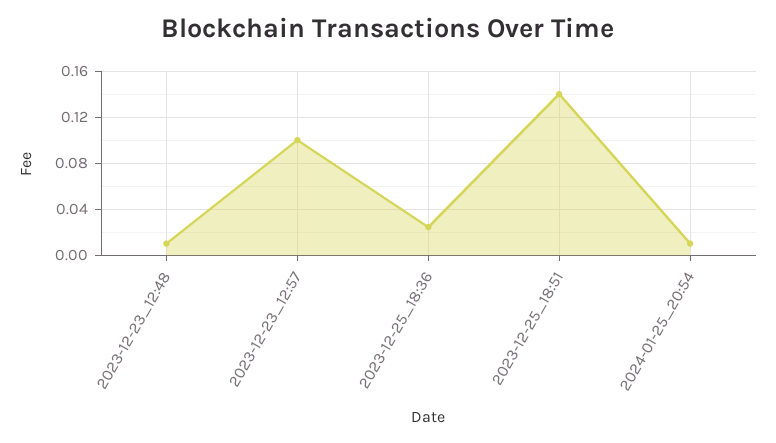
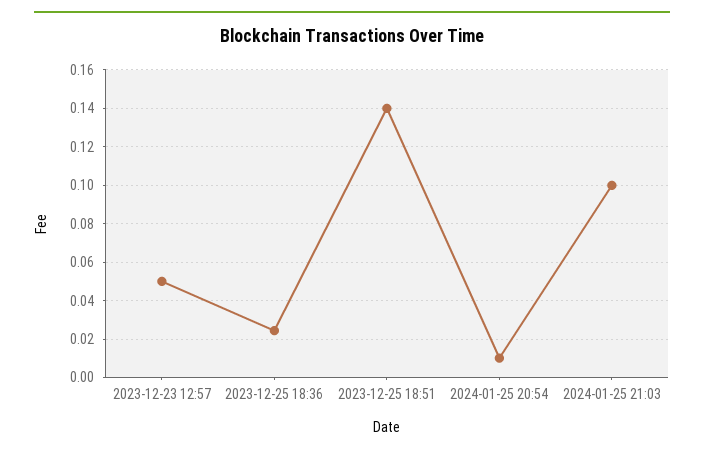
2023-12-23_12:48: 0.01 -> none
2023-12-23_12:57: 0.1 -> 0.05
2024-01-25 21:03: none -> 0.1

